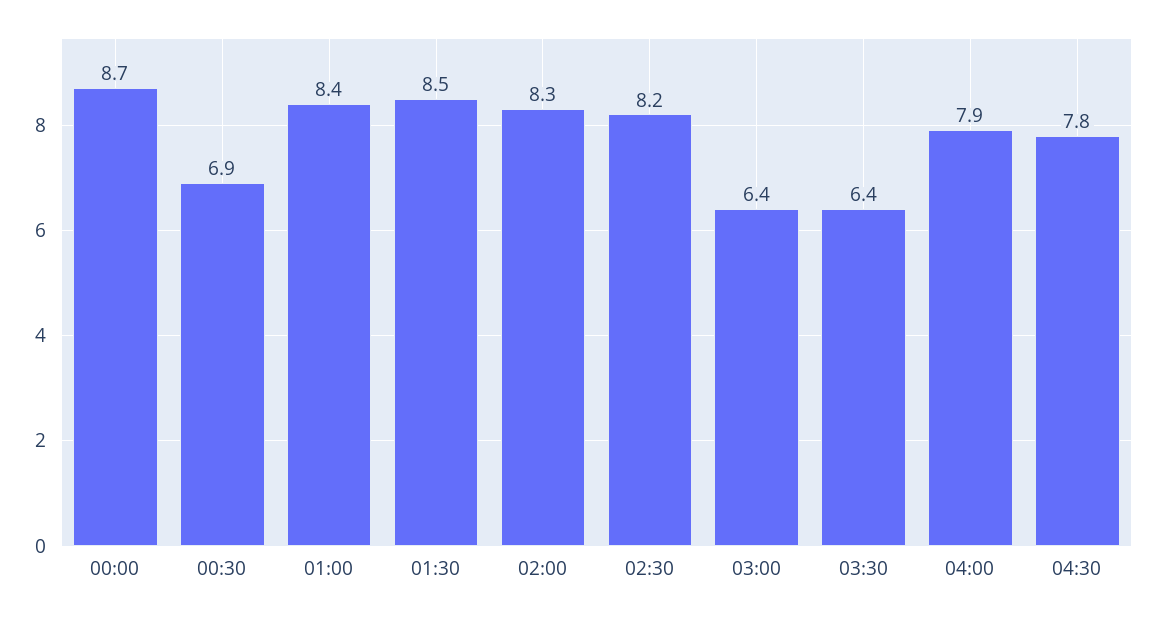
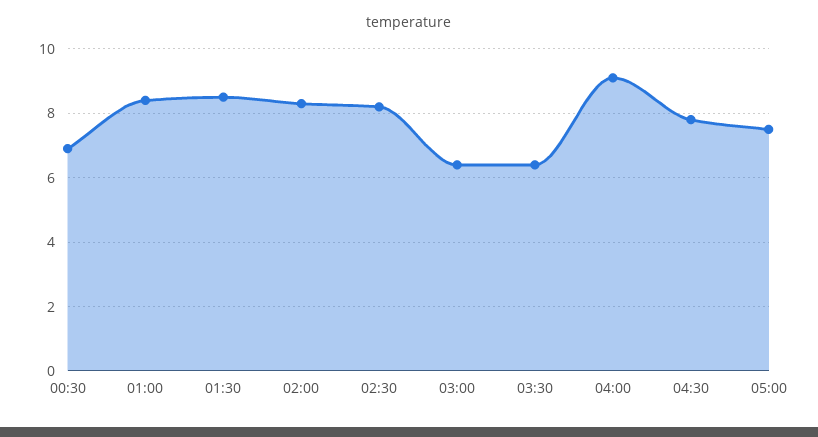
00:00: 8.7 -> none
04:00: 7.9 -> 9
05:00: none -> 7.5

